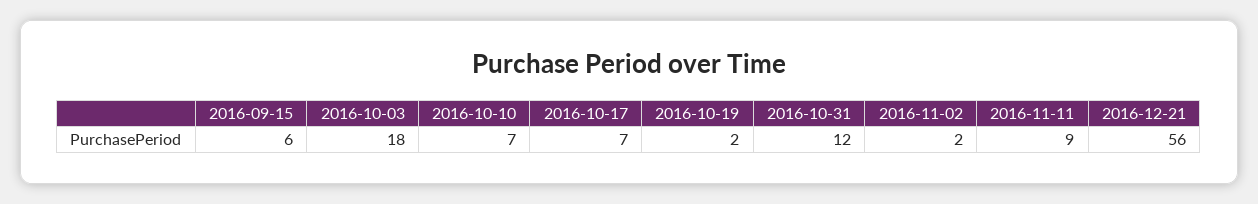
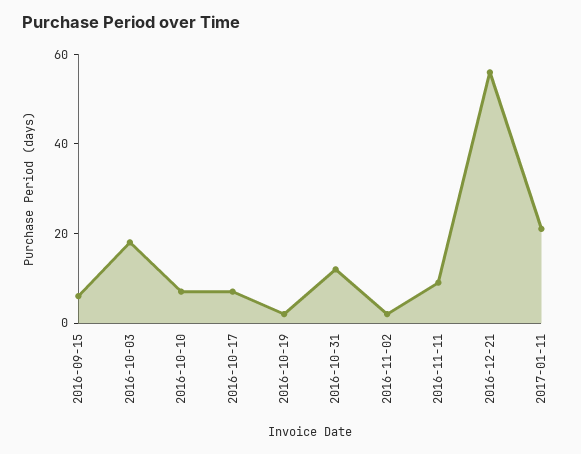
2017-01-11: none -> 20

